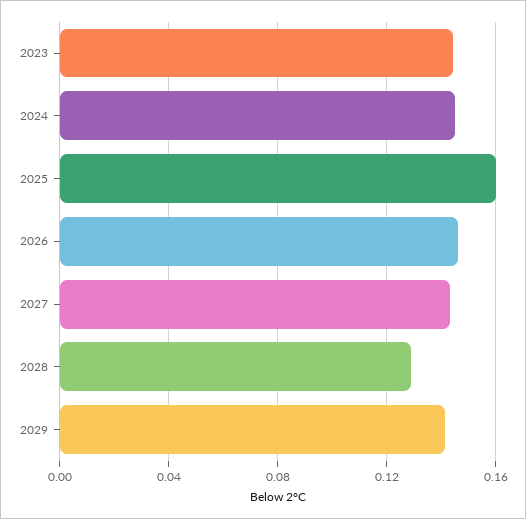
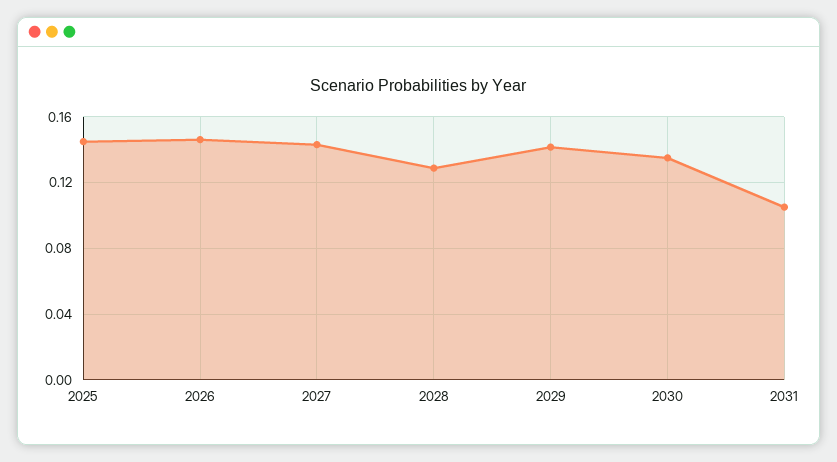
2023: 0.145 -> none
2024: 0.145 -> none
2025: 0.16 -> 0.145
2030: none -> 0.135
2031: none -> 0.105

